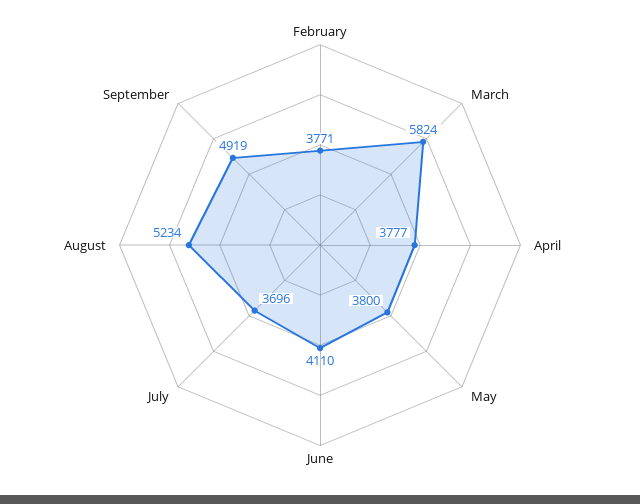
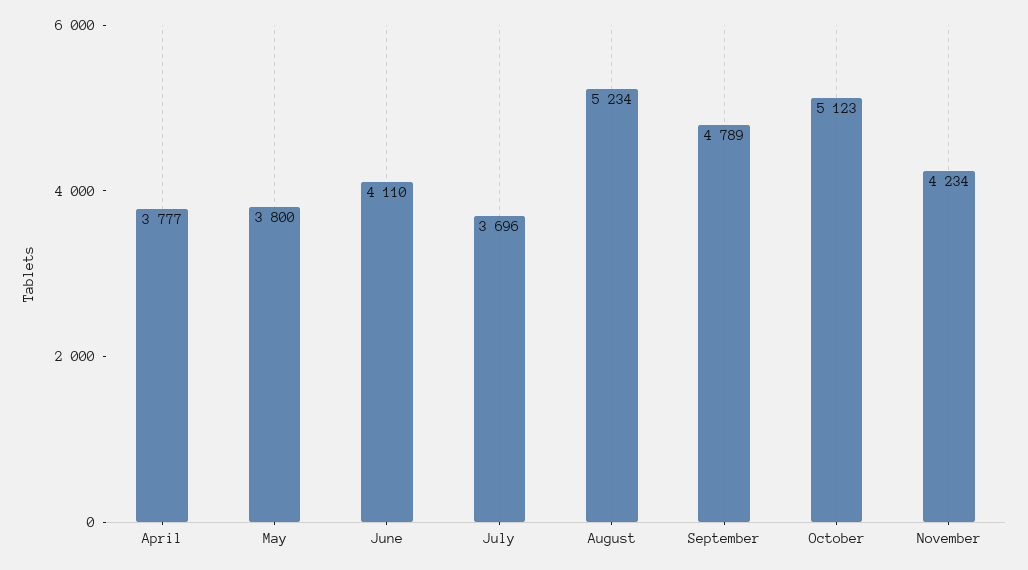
February: 3771 -> none
March: 5824 -> none
September: 4919 -> 4789
October: none -> 5123
November: none -> 4234

